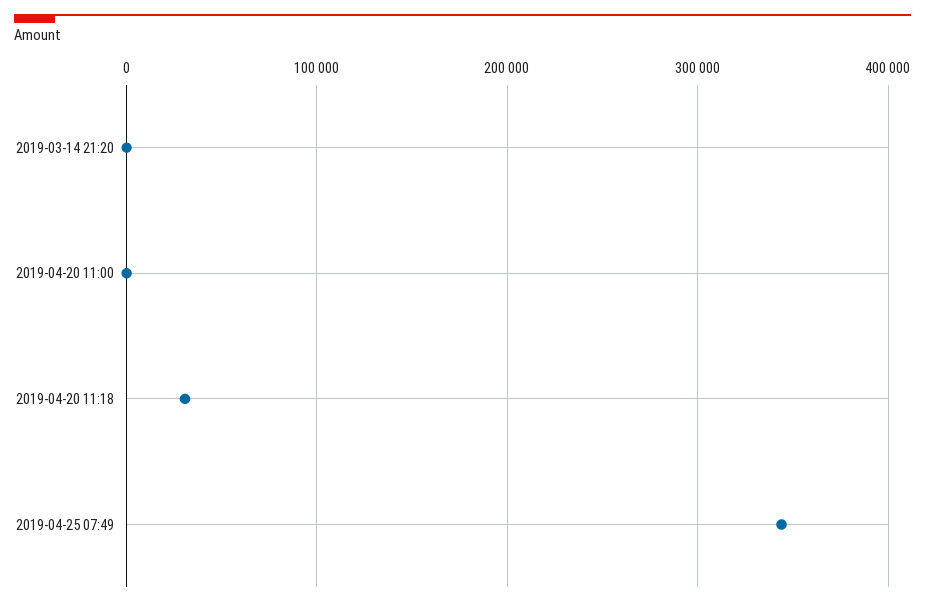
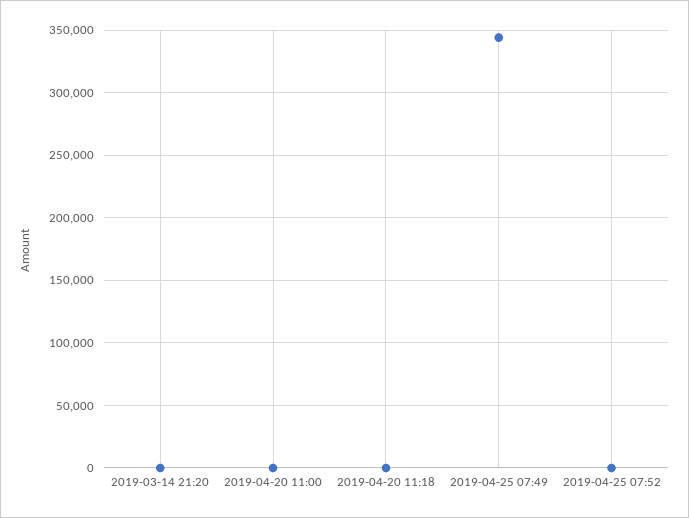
2019-04-20 11:18: 30000 -> 0
2019-04-25 07:52: none -> 0

